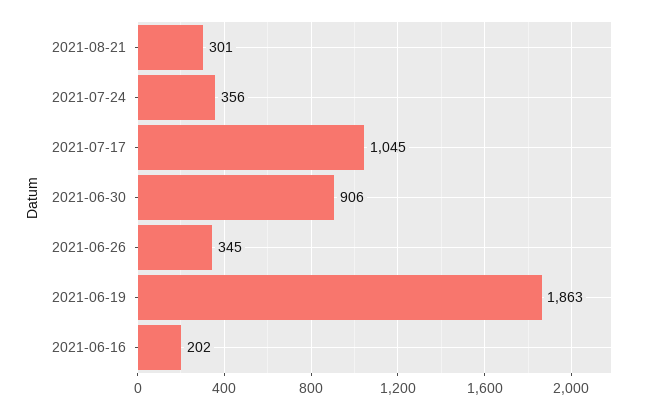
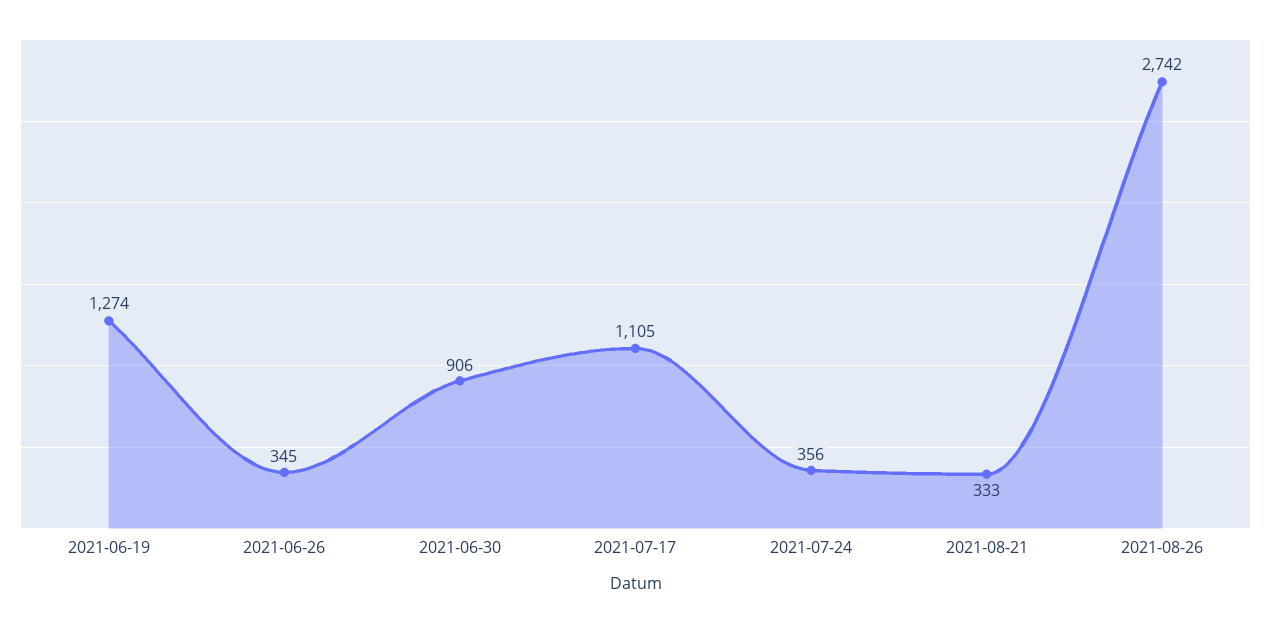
2021-08-21: 301 -> 333
2021-07-17: 1045 -> 1105
2021-06-19: 1863 -> 1274
2021-06-16: 202 -> none
2021-08-26: none -> 2742

